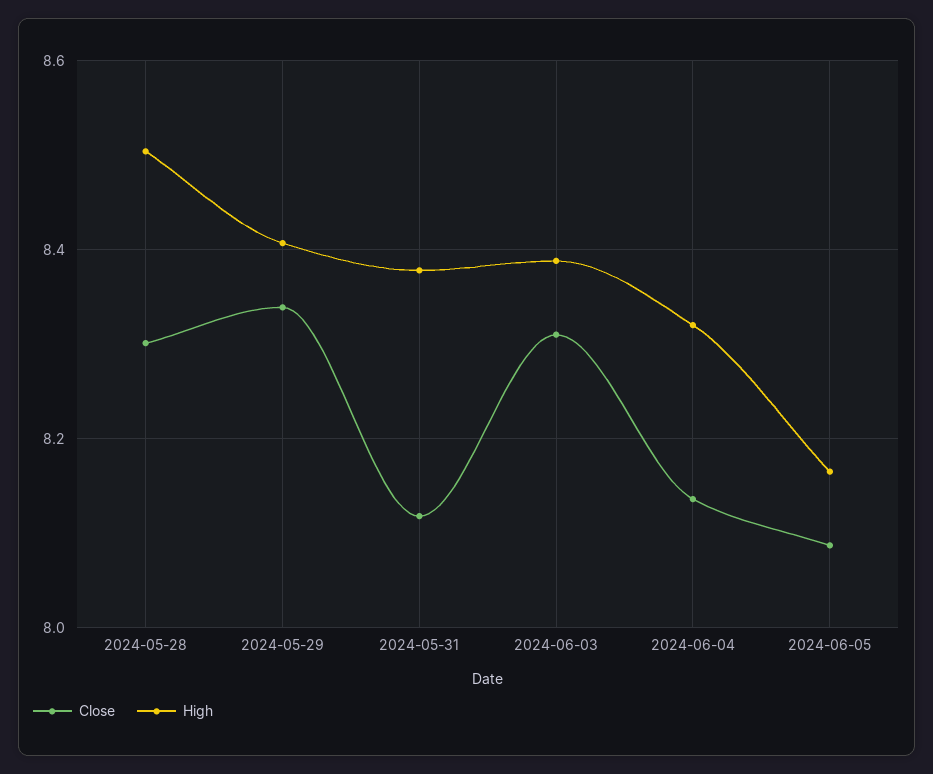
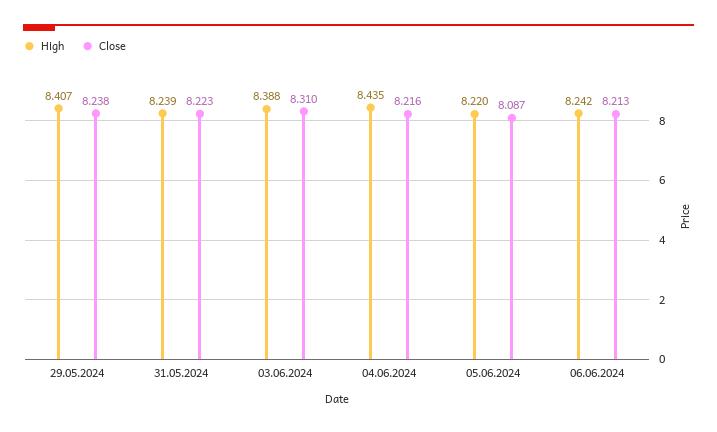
Close, 2024-05-28: 8.3 -> none
High, 2024-05-28: 8.5 -> none
Close, 2024-05-29: 8.34 -> 8.238
Close, 2024-05-31: 8.12 -> 8.223
High, 2024-05-31: 8.38 -> 8.239
Close, 2024-06-04: 8.14 -> 8.216
High, 2024-06-04: 8.32 -> 8.435
High, 2024-06-05: 8.16 -> 8.22
High, 06.06.2024: none -> 8.242
Close, 06.06.2024: none -> 8.213

